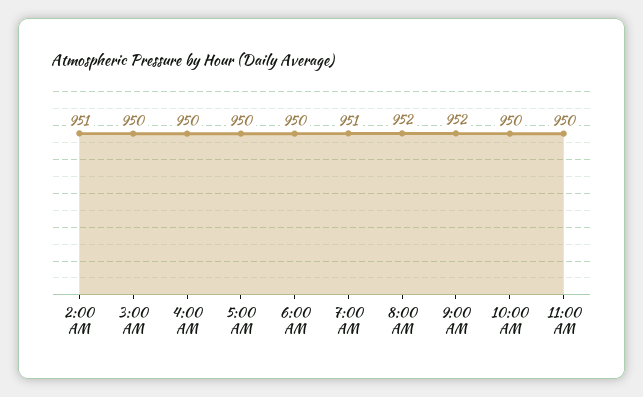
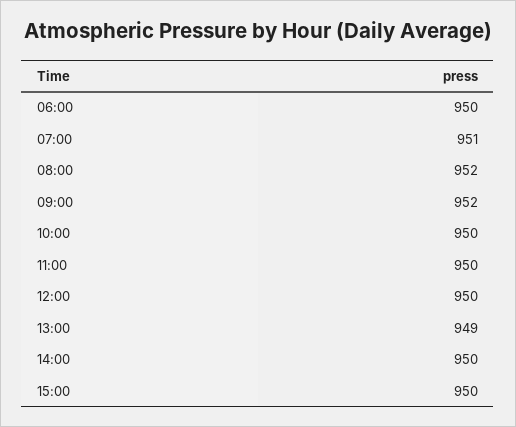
2:00 AM: 951 -> none
3:00 AM: 950 -> none
4:00 AM: 950 -> none
5:00 AM: 950 -> none
12:00: none -> 950
13:00: none -> 949
14:00: none -> 950
15:00: none -> 950

